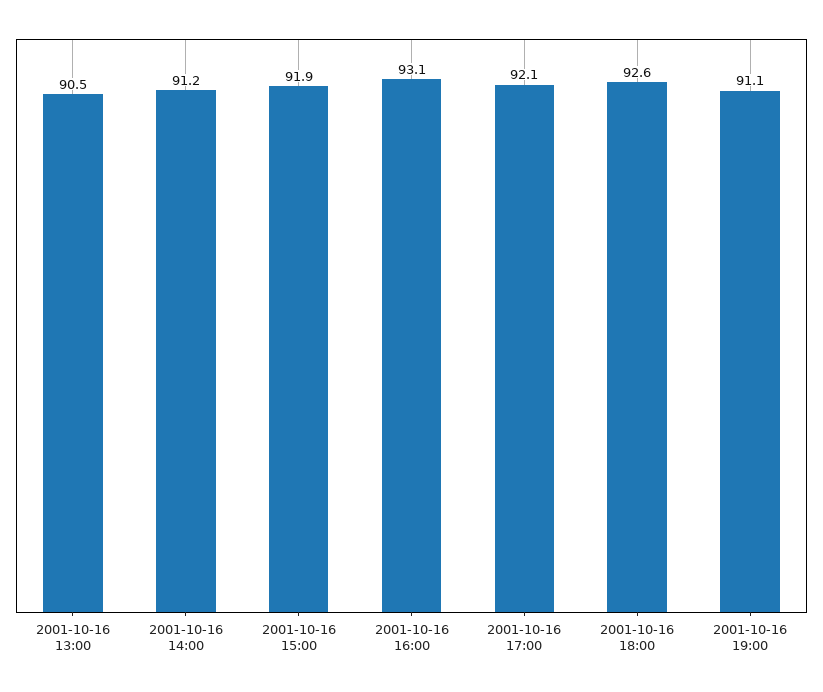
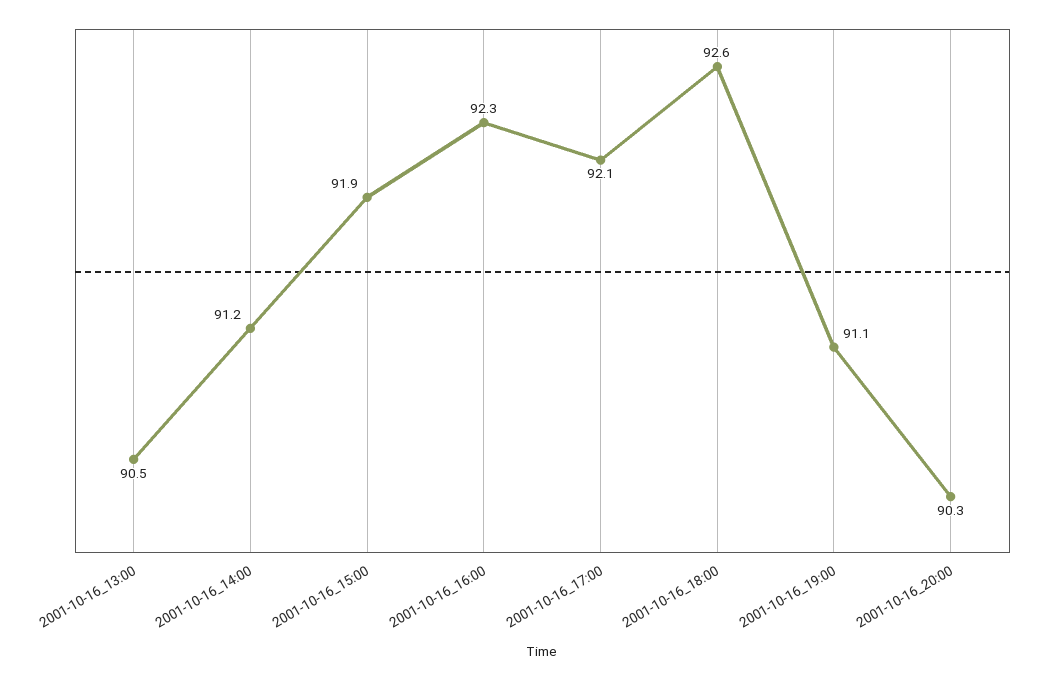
2001-10-16 16:00: 93.1 -> 92.3
2001-10-16_20:00: none -> 90.3

